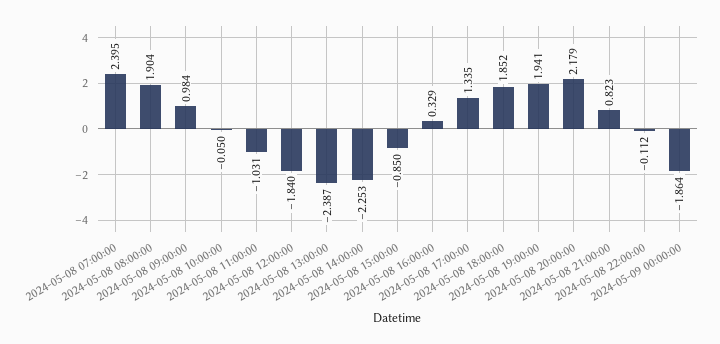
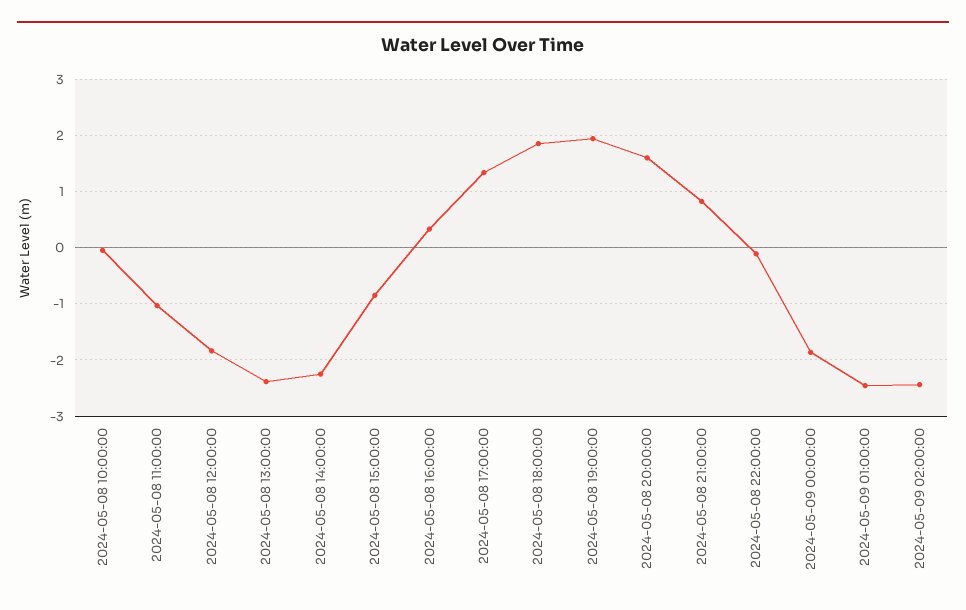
2024-05-08 07:00:00: 2.395 -> none
2024-05-08 08:00:00: 1.904 -> none
2024-05-08 09:00:00: 0.984 -> none
2024-05-08 20:00:00: 2.179 -> 1.6
2024-05-09 01:00:00: none -> -2.4
2024-05-09 02:00:00: none -> -2.4

